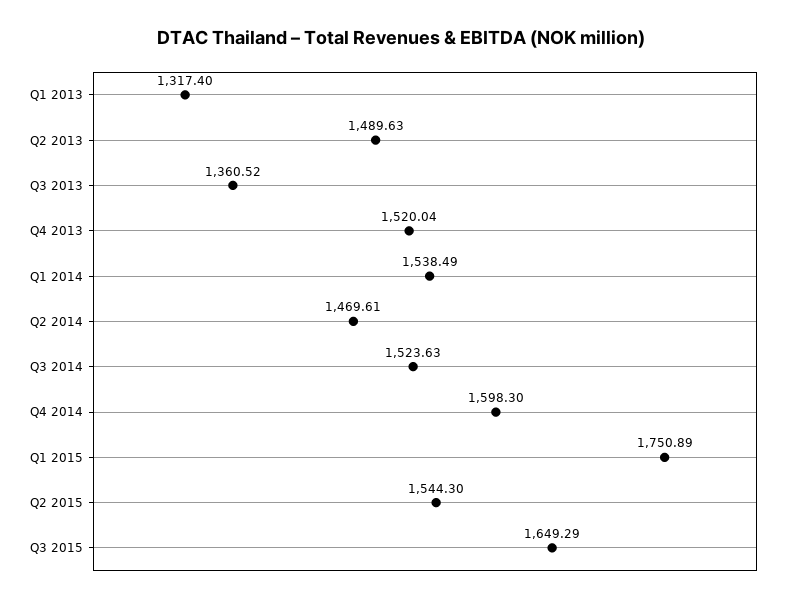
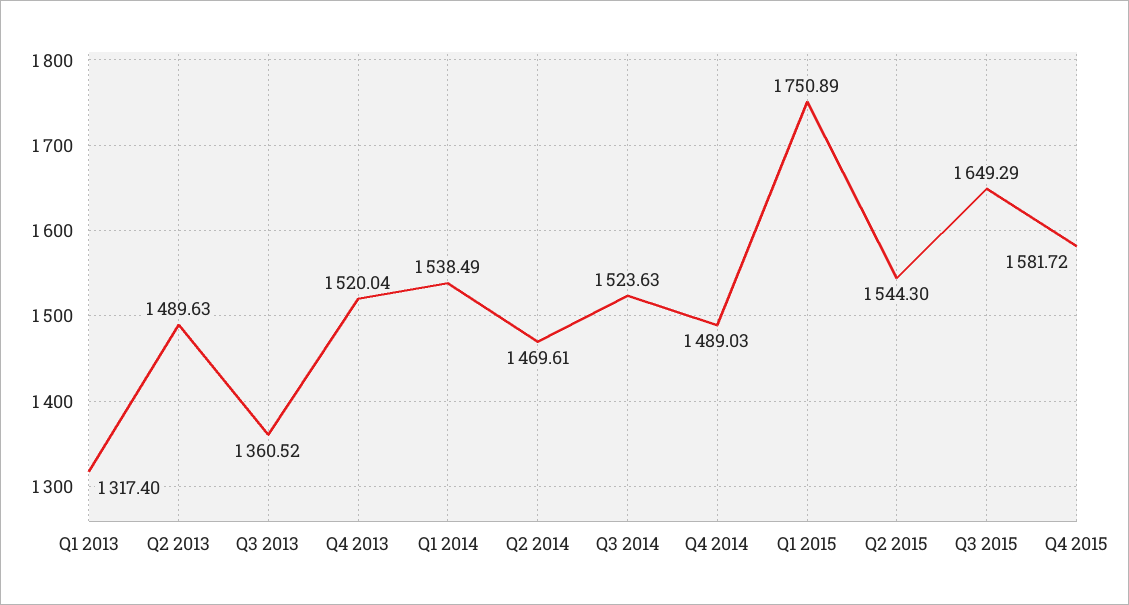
Q4 2014: 1598.3 -> 1489.03
Q4 2015: none -> 1581.72

